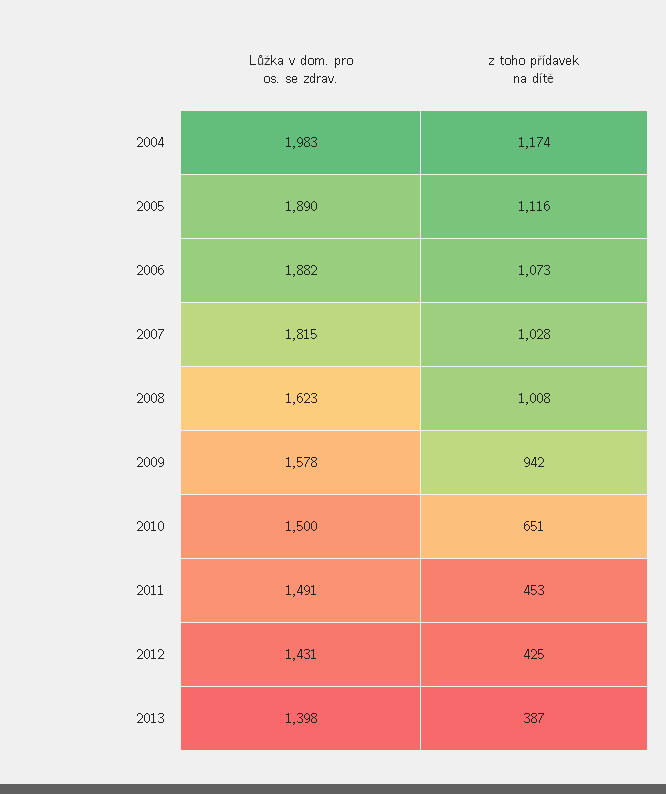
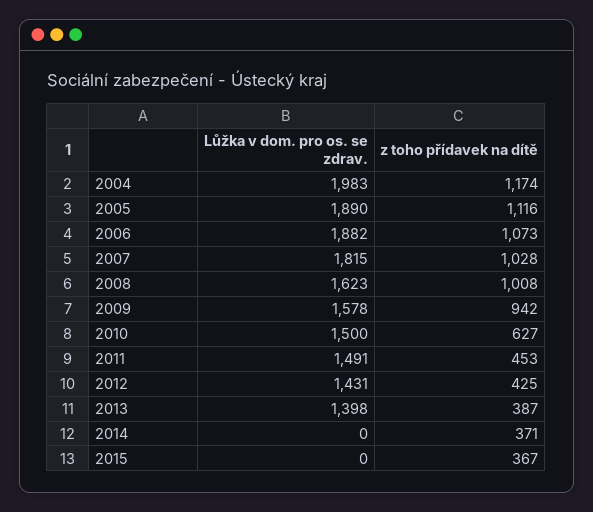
z toho přídavek na dítě, 2010: 651 -> 627
Lůžka v dom. pro os. se zdrav., 2014: none -> 0
z toho přídavek na dítě, 2014: none -> 371
Lůžka v dom. pro os. se zdrav., 2015: none -> 0
z toho přídavek na dítě, 2015: none -> 367

